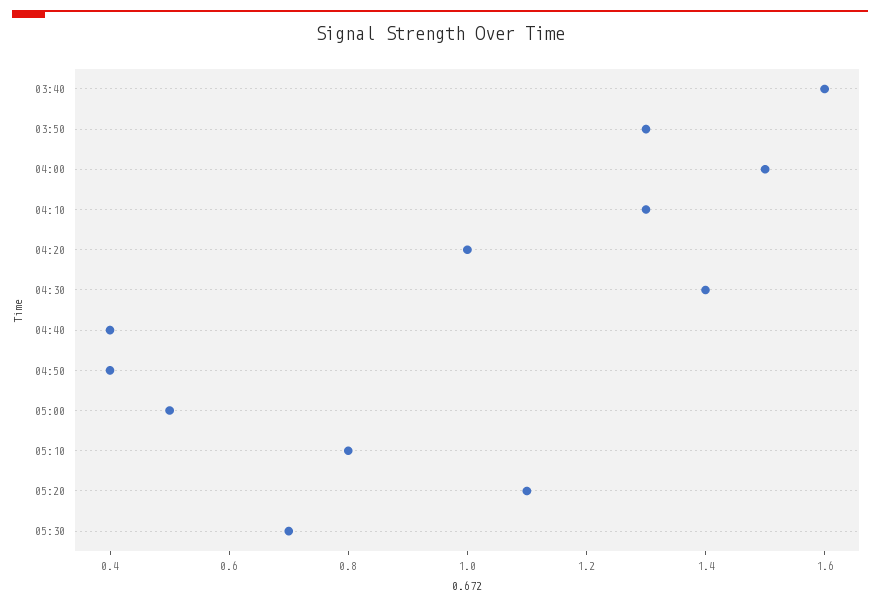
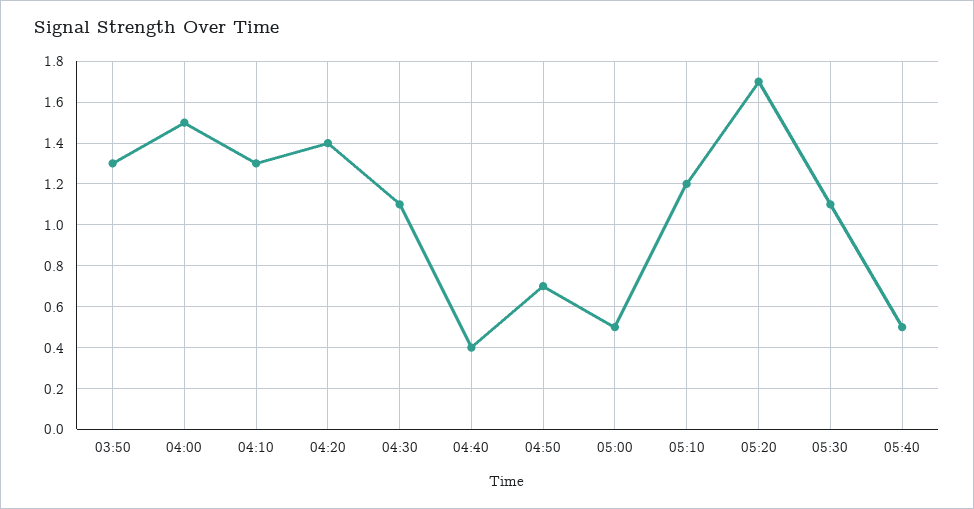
03:40: 1.6 -> none
04:20: 1 -> 1.4
04:30: 1.4 -> 1.1
04:50: 0.4 -> 0.7
05:10: 0.8 -> 1.2
05:20: 1.1 -> 1.7
05:30: 0.7 -> 1.1
05:40: none -> 0.5

